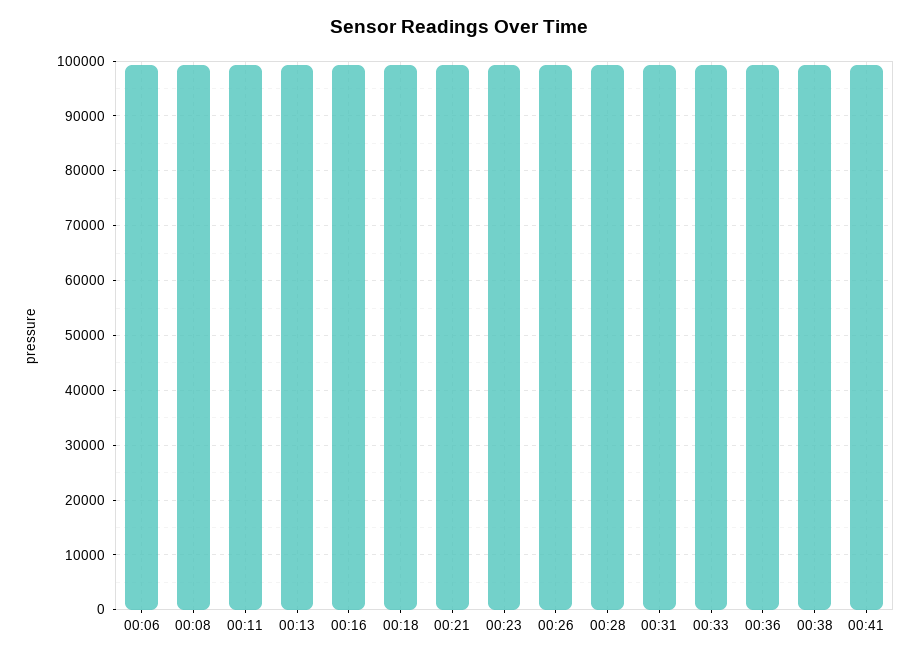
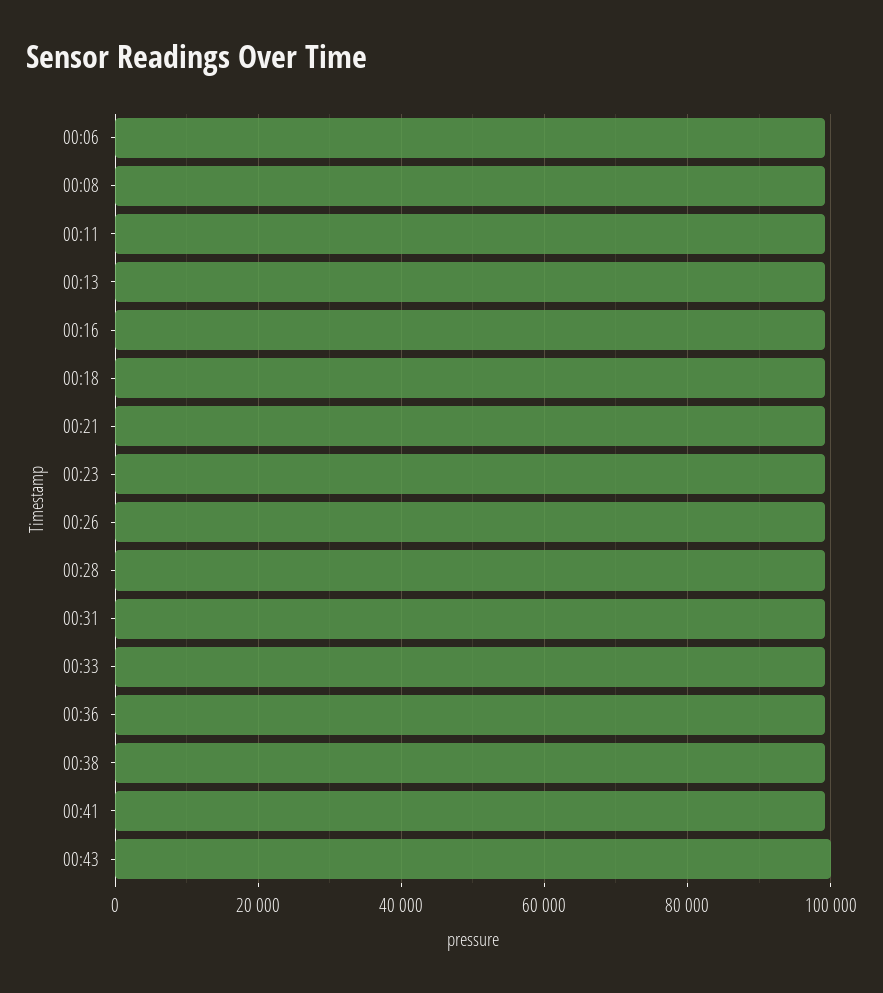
00:43: none -> 100000

